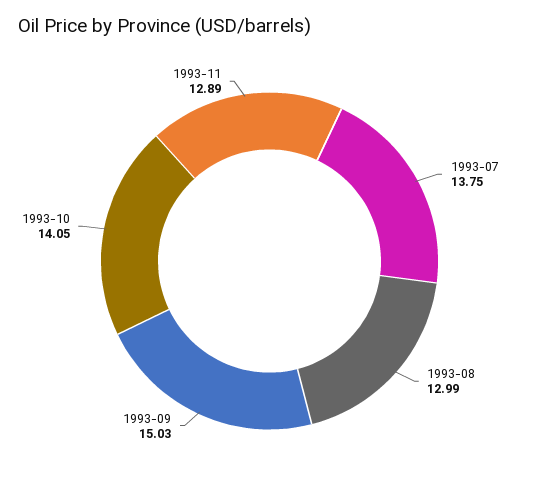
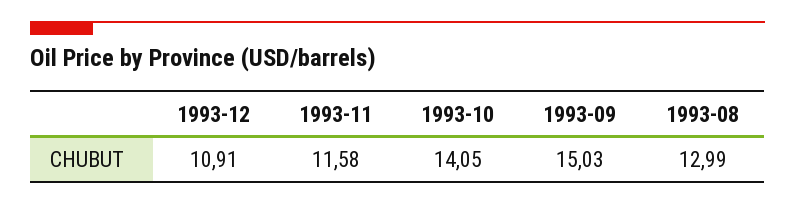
1993-07: 13.75 -> none
1993-11: 12.89 -> 11.58
1993-12: none -> 10.91

